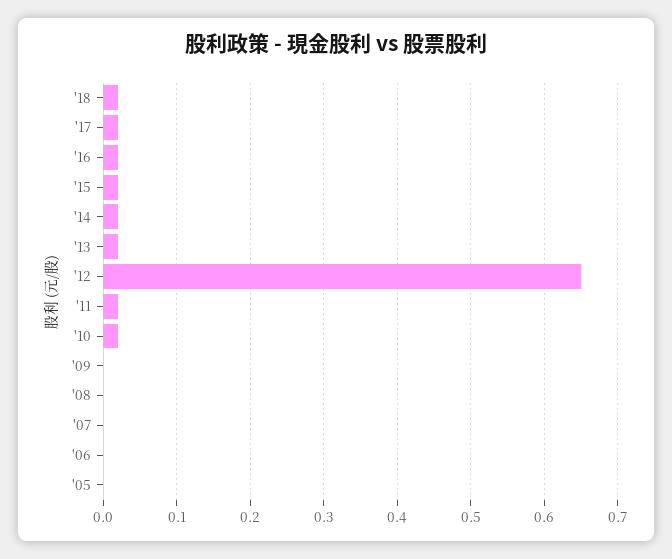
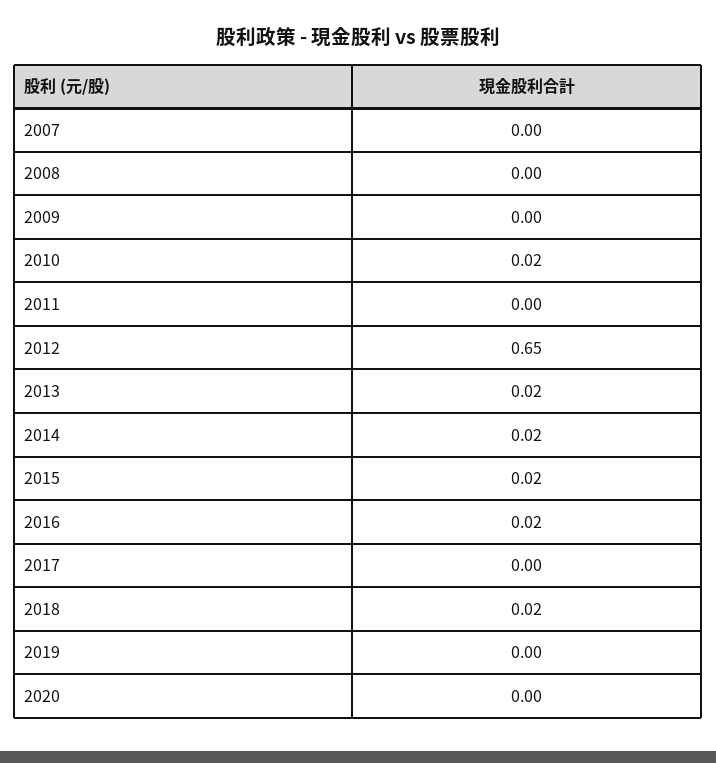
'17: 0.02 -> 0
'11: 0.02 -> 0
'06: 0 -> none
'05: 0 -> none
2019: none -> 0
2020: none -> 0

